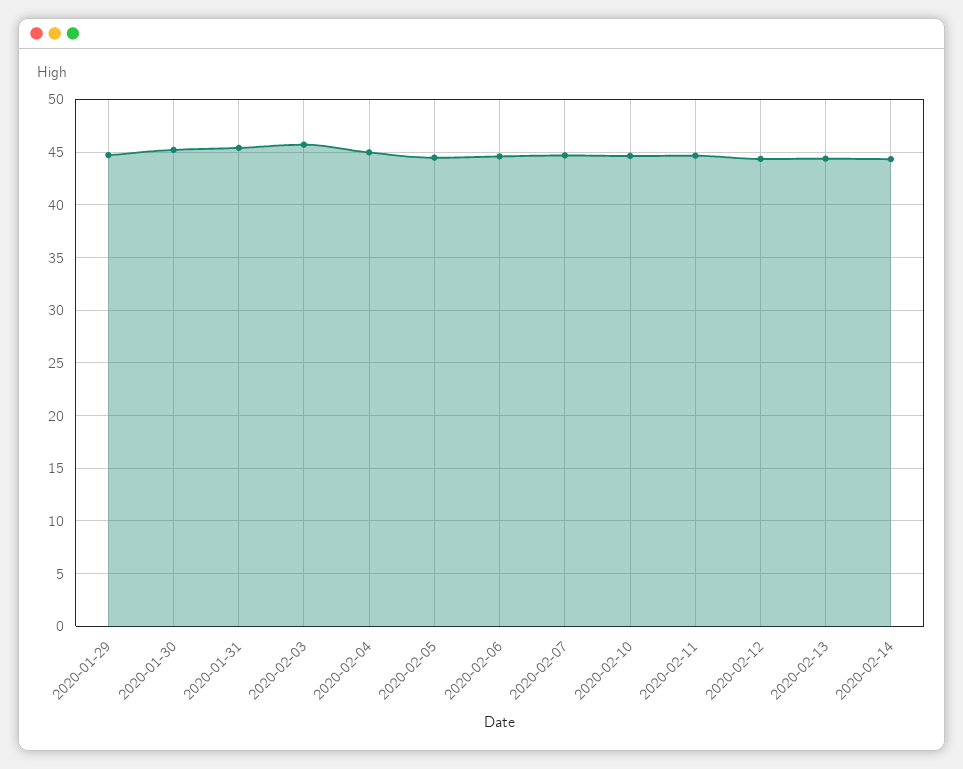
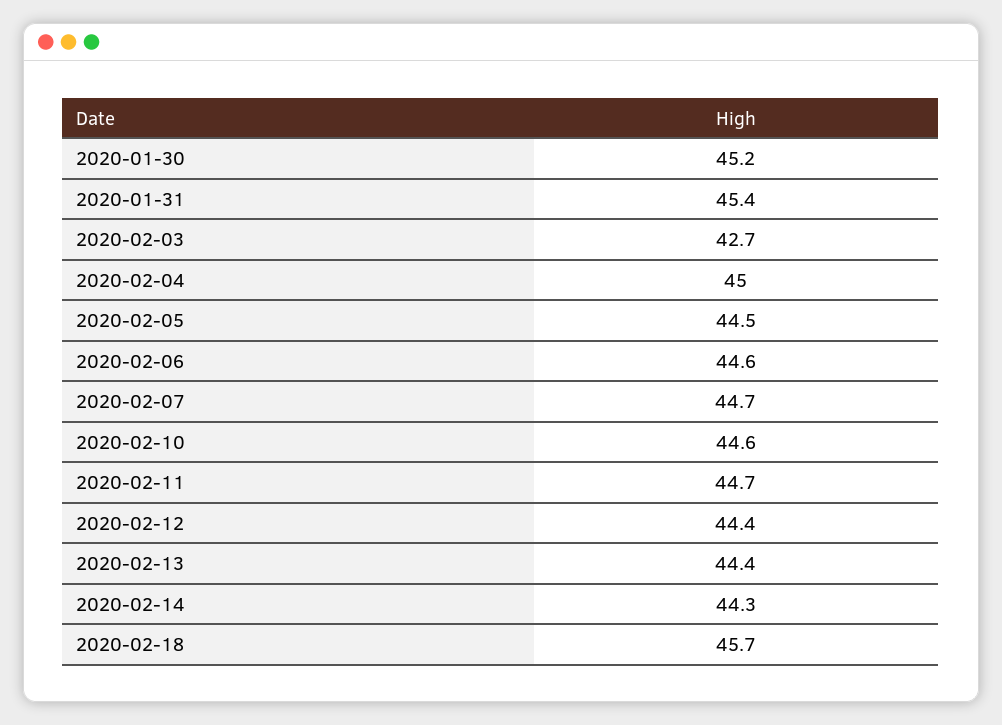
2020-01-29: 45 -> none
2020-02-03: 46 -> 42.7
2020-02-18: none -> 45.7

